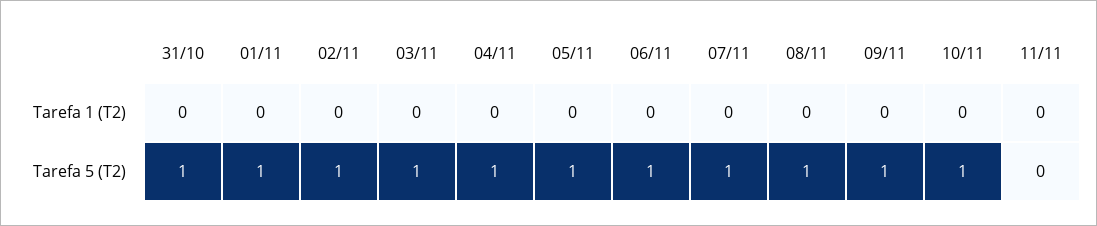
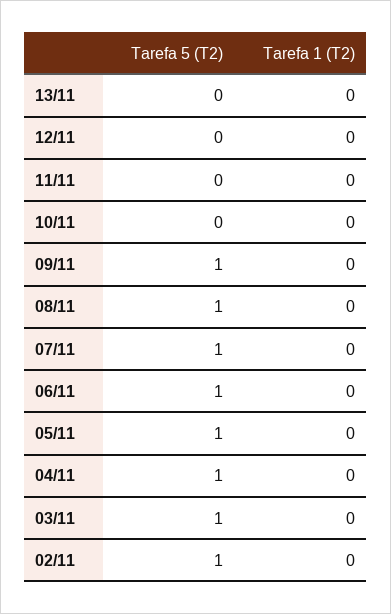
31/10, Tarefa 1 (T2): 0 -> none
01/11, Tarefa 1 (T2): 0 -> none
31/10, Tarefa 5 (T2): 1 -> none
01/11, Tarefa 5 (T2): 1 -> none
10/11, Tarefa 5 (T2): 1 -> 0
13/11, Tarefa 5 (T2): none -> 0
13/11, Tarefa 1 (T2): none -> 0
12/11, Tarefa 5 (T2): none -> 0
12/11, Tarefa 1 (T2): none -> 0

